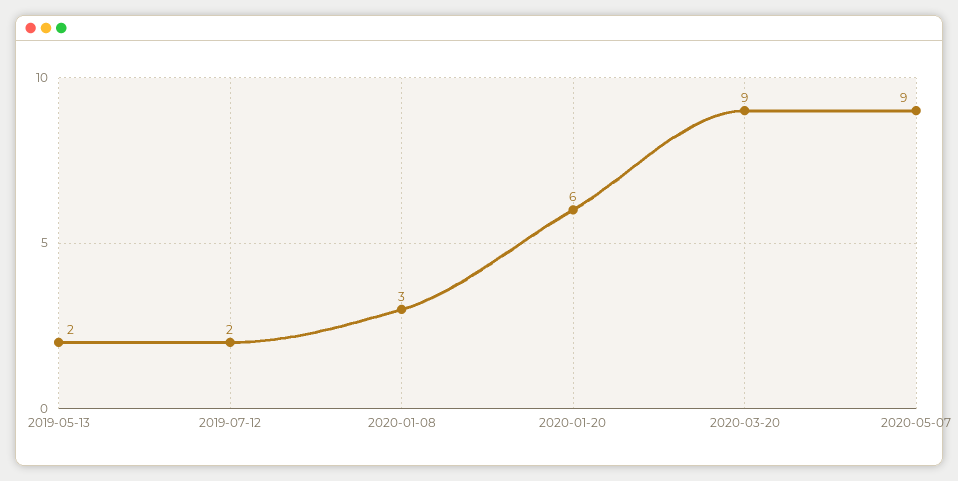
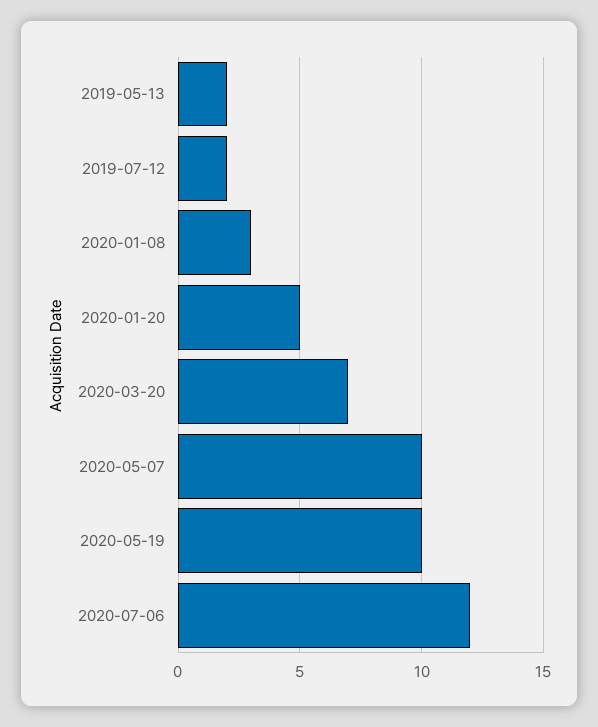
2020-01-20: 6 -> 5
2020-03-20: 9 -> 7
2020-05-07: 9 -> 10
2020-05-19: none -> 10
2020-07-06: none -> 12

